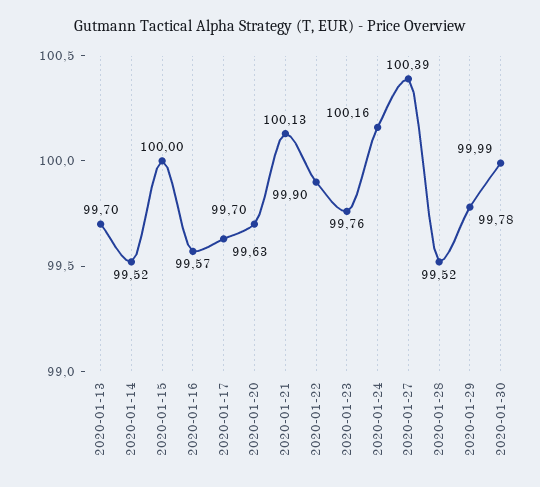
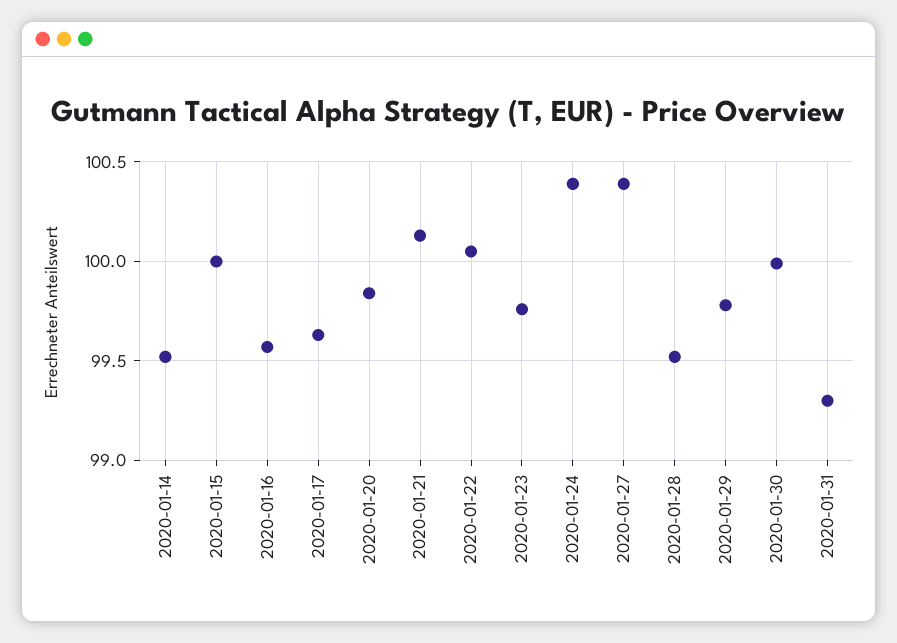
2020-01-13: 99.7 -> none
2020-01-20: 99.7 -> 99.85
2020-01-22: 99.9 -> 100.05
2020-01-24: 100.16 -> 100.4
2020-01-31: none -> 99.3

